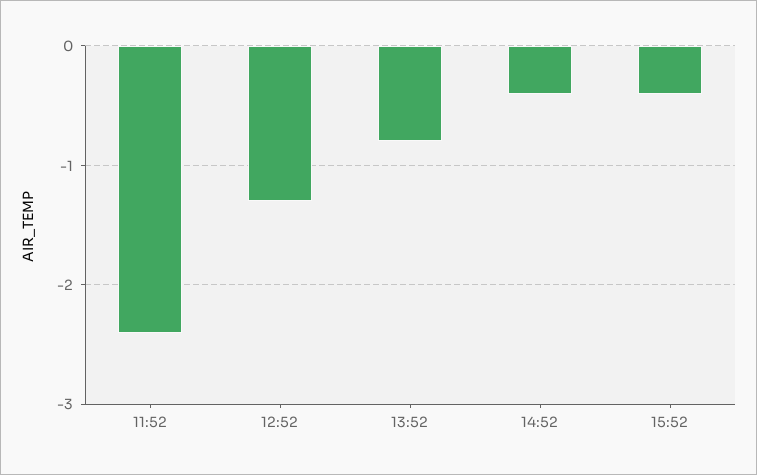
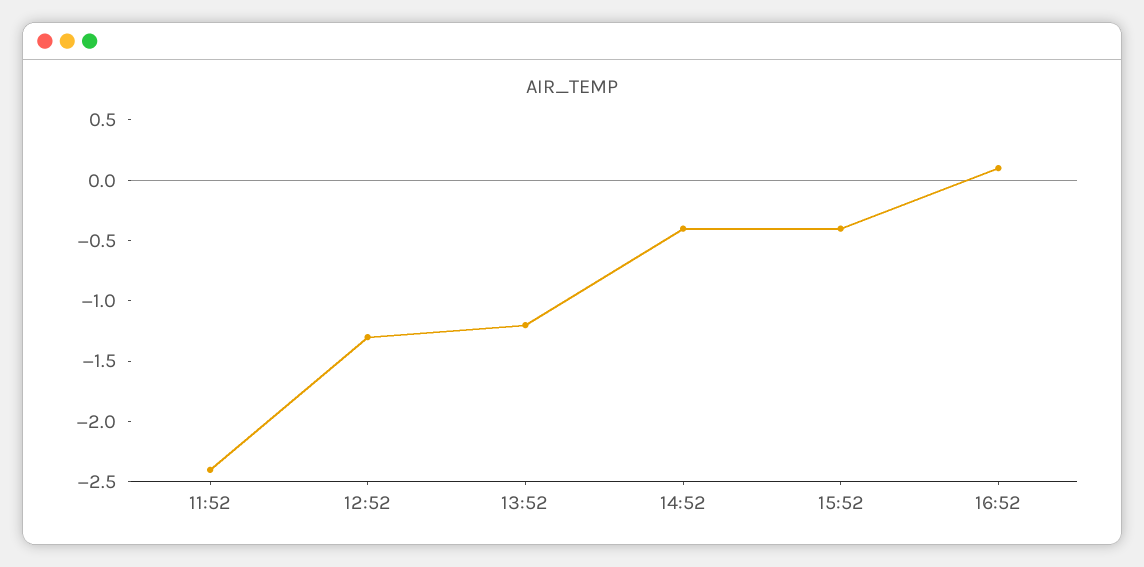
13:52: -0.8 -> -1.2
16:52: none -> 0.1

